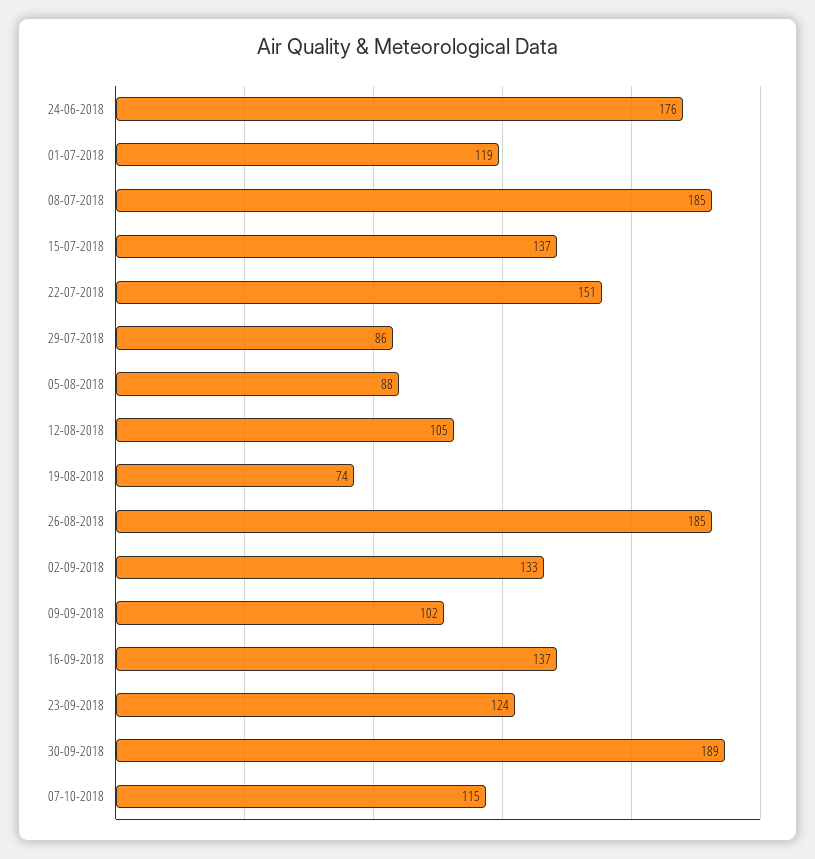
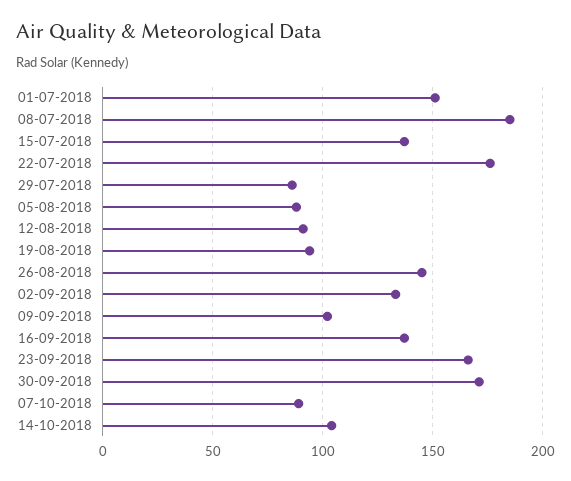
24-06-2018: 176 -> none
01-07-2018: 119 -> 150
22-07-2018: 151 -> 175
12-08-2018: 105 -> 90
19-08-2018: 74 -> 95
26-08-2018: 185 -> 145
23-09-2018: 124 -> 165
30-09-2018: 189 -> 170
07-10-2018: 115 -> 90
14-10-2018: none -> 105

